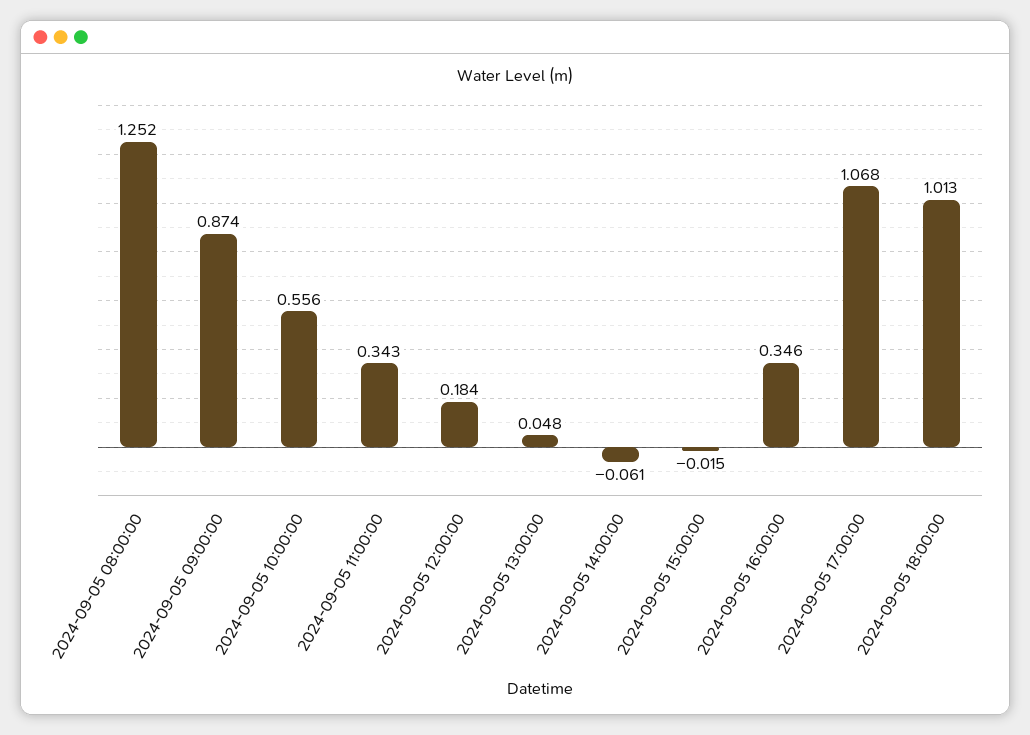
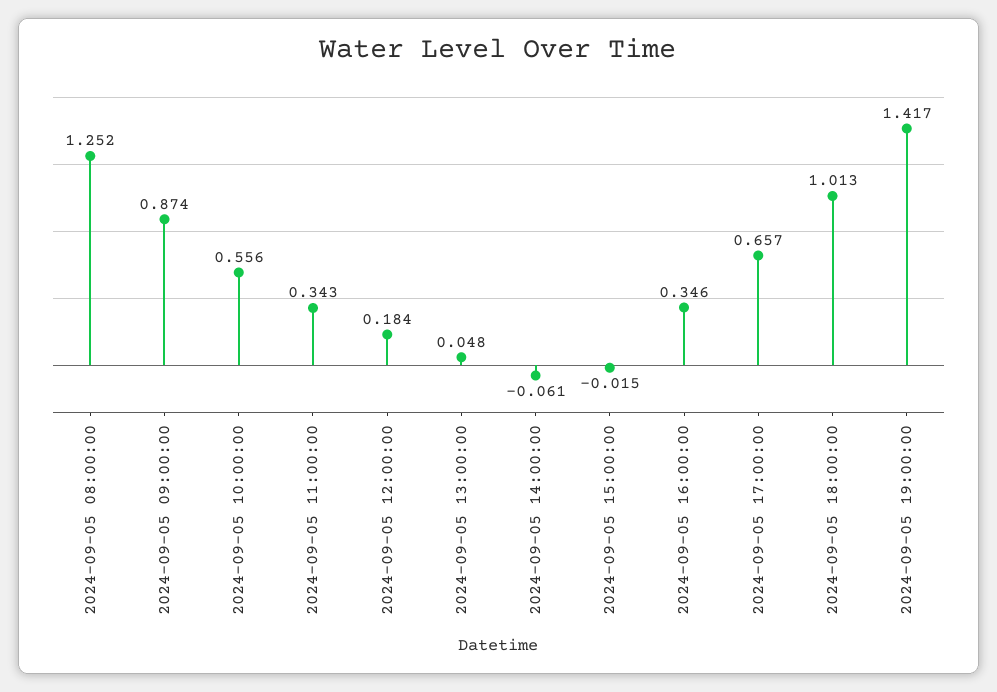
2024-09-05 17:00:00: 1.068 -> 0.657
2024-09-05 19:00:00: none -> 1.417

